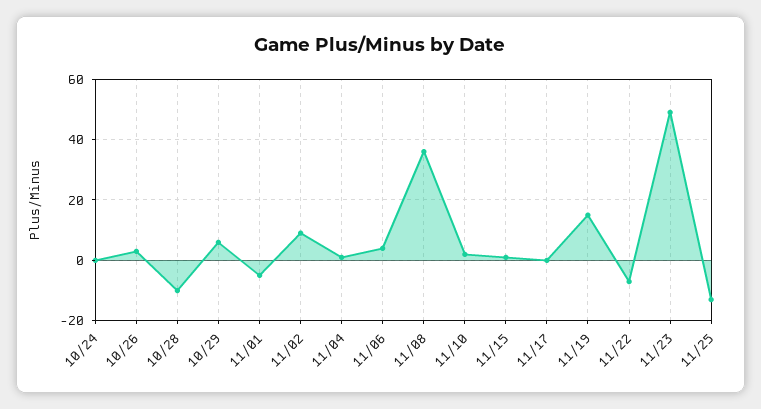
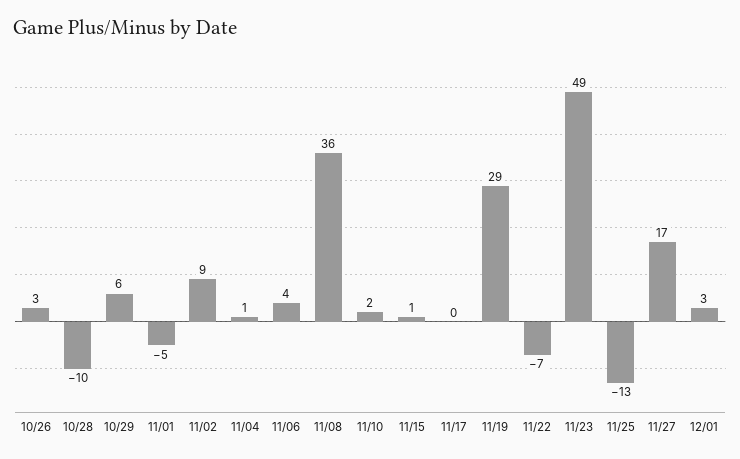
10/24: 0 -> none
11/19: 15 -> 29
11/27: none -> 17
12/01: none -> 3

